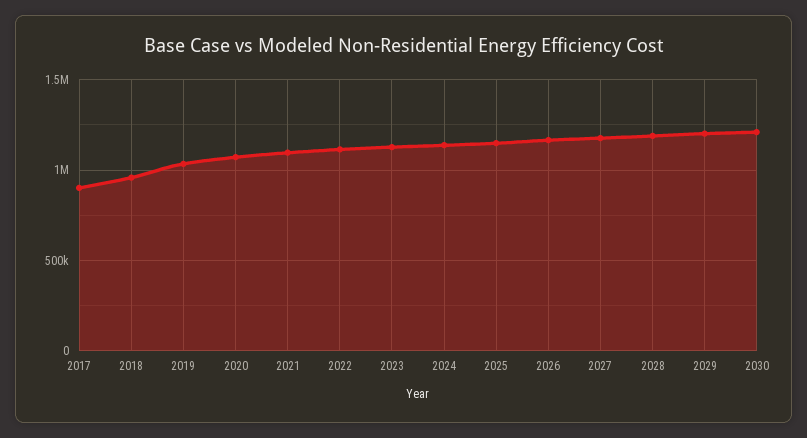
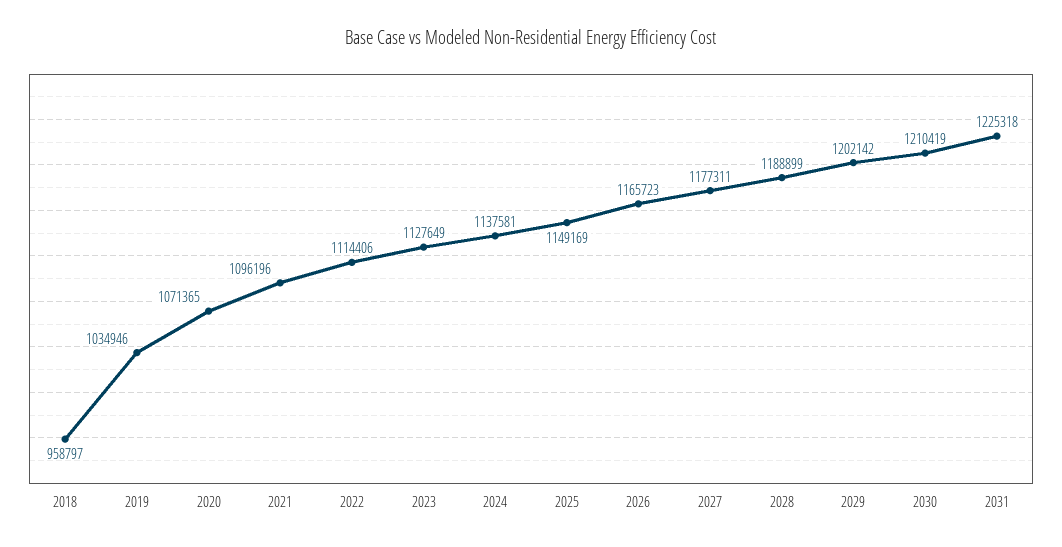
2017: 900000 -> none
2031: none -> 1225318

